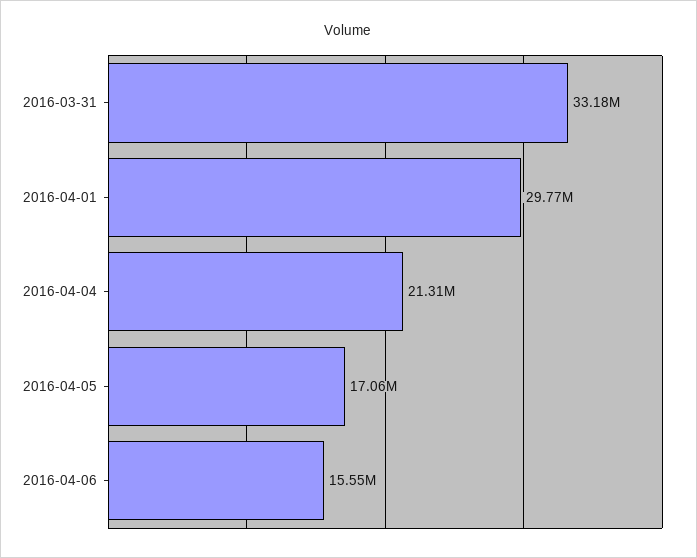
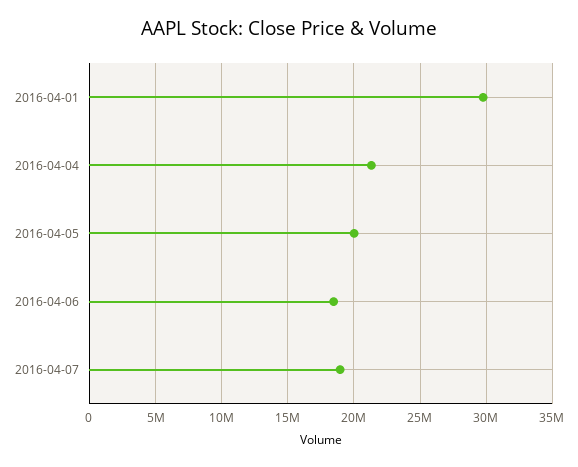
2016-03-31: 33180000 -> none
2016-04-05: 17060000 -> 20000000
2016-04-06: 15550000 -> 18500000
2016-04-07: none -> 19000000

